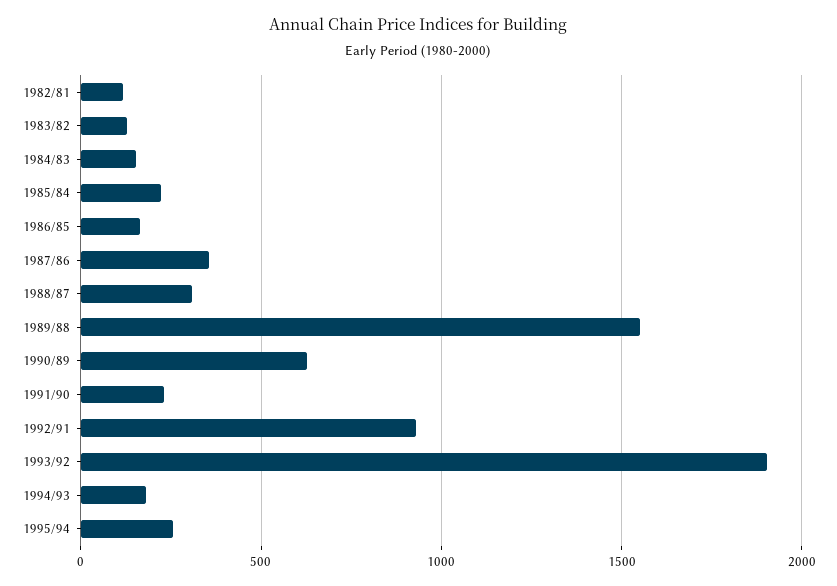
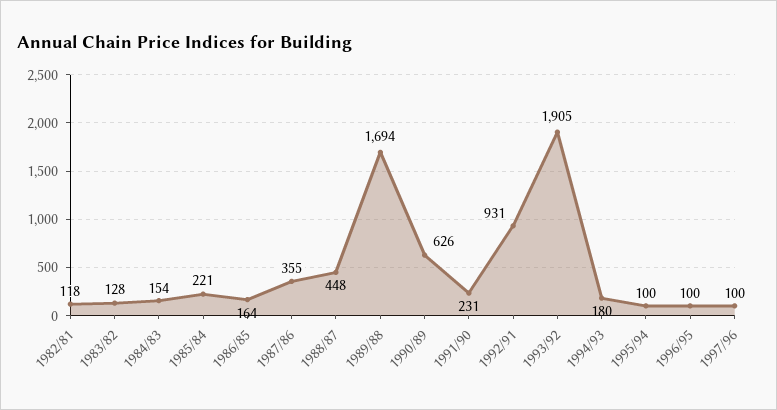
1988/87: 300 -> 448
1989/88: 1550 -> 1694
1995/94: 250 -> 100
1996/95: none -> 100
1997/96: none -> 100

